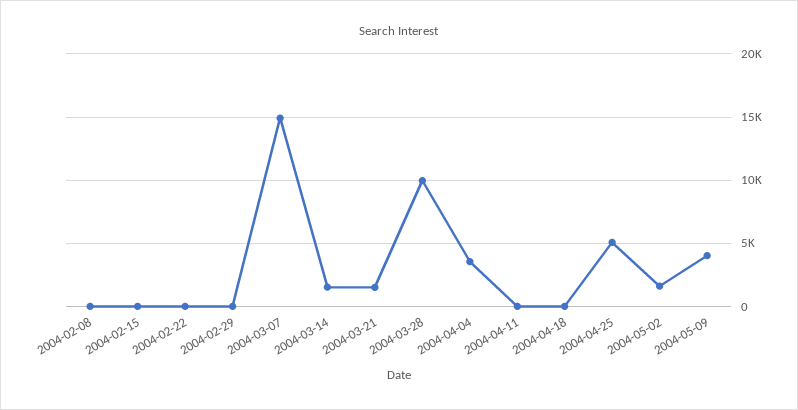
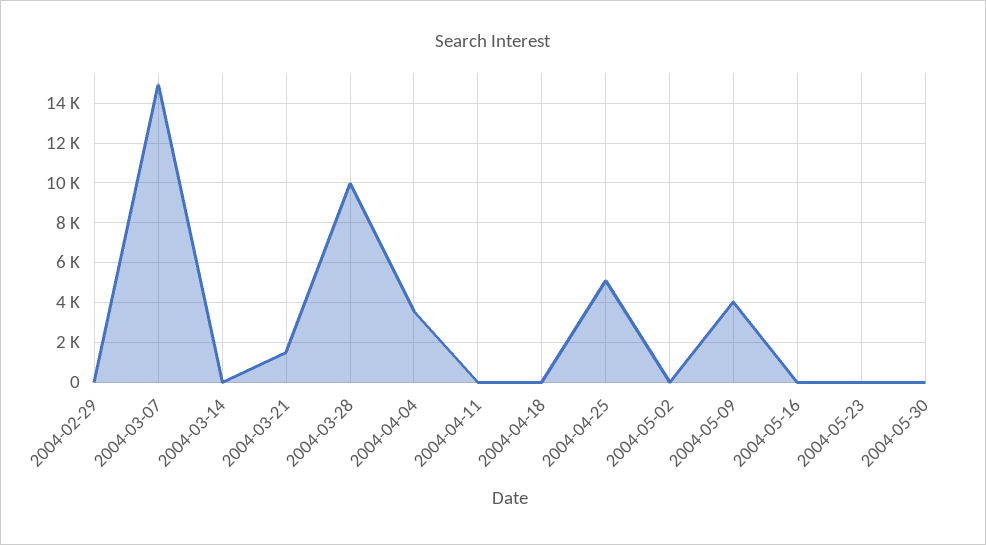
2004-02-08: 0 -> none
2004-02-15: 0 -> none
2004-02-22: 0 -> none
2004-03-14: 1500 -> 0
2004-05-02: 1500 -> 0
2004-05-16: none -> 0
2004-05-23: none -> 0
2004-05-30: none -> 0

